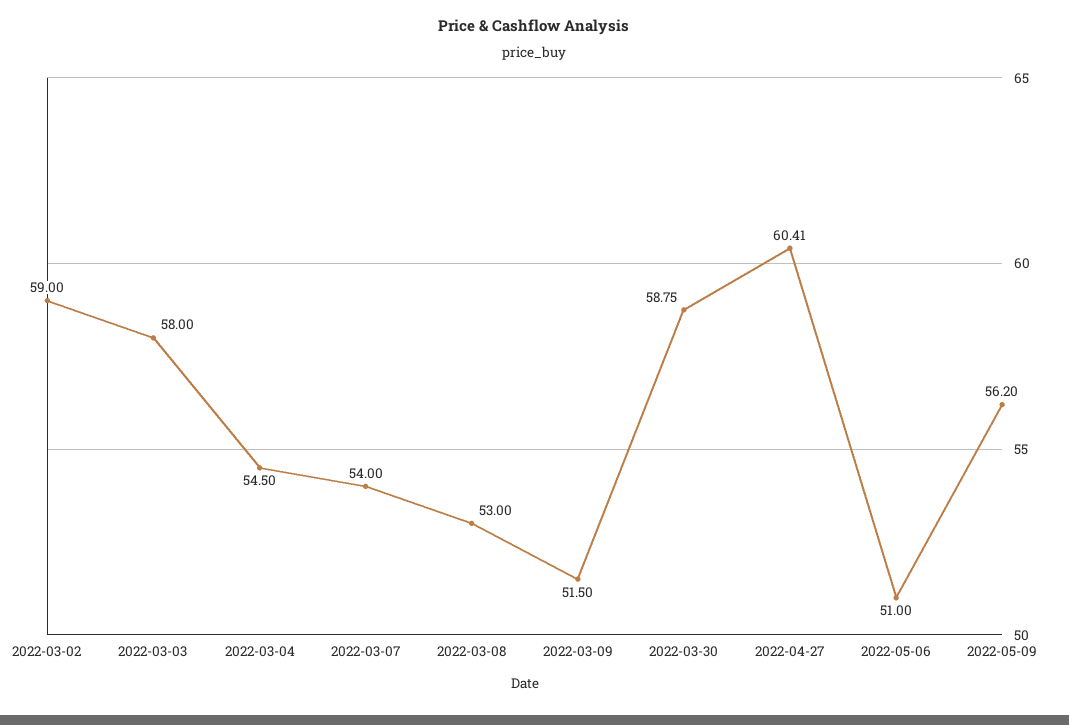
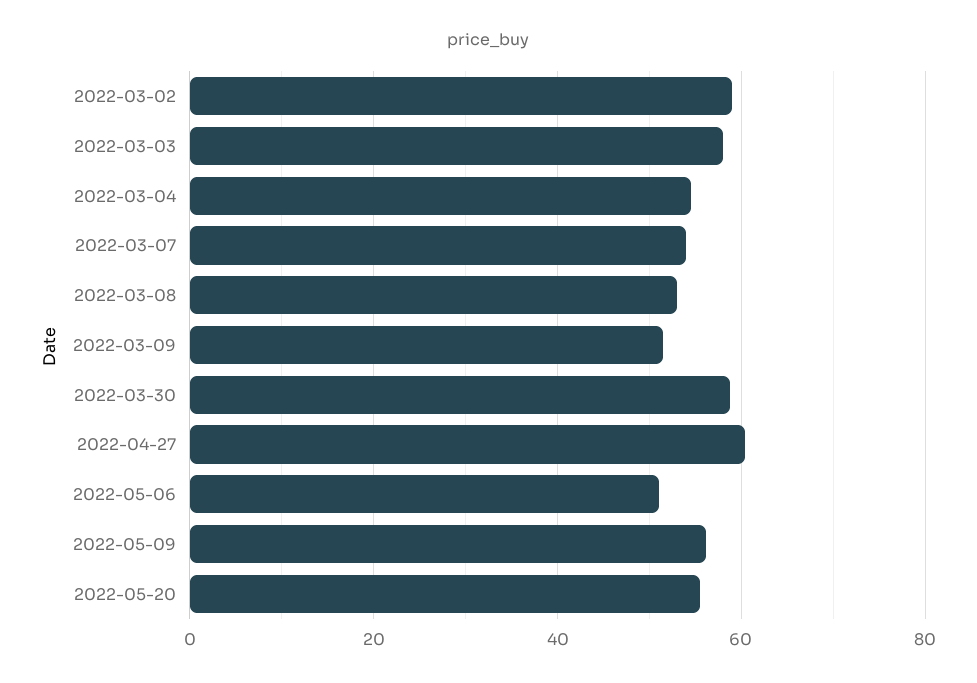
2022-05-20: none -> 56

